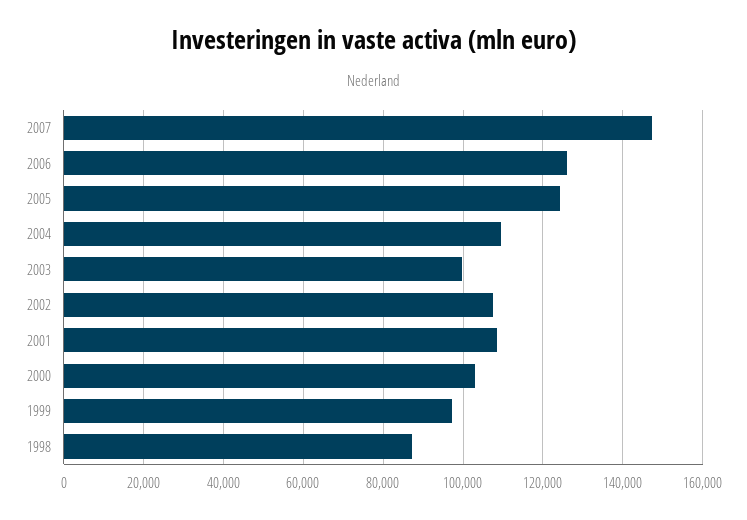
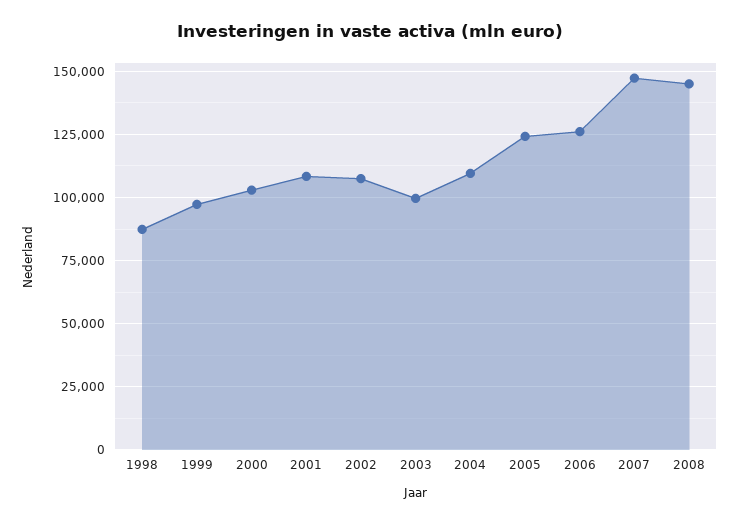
2008: none -> 145000

